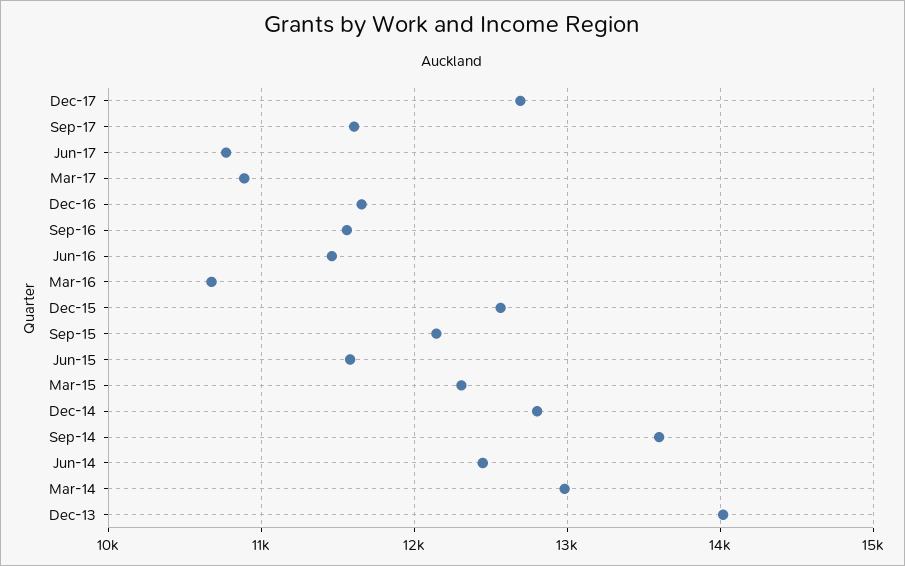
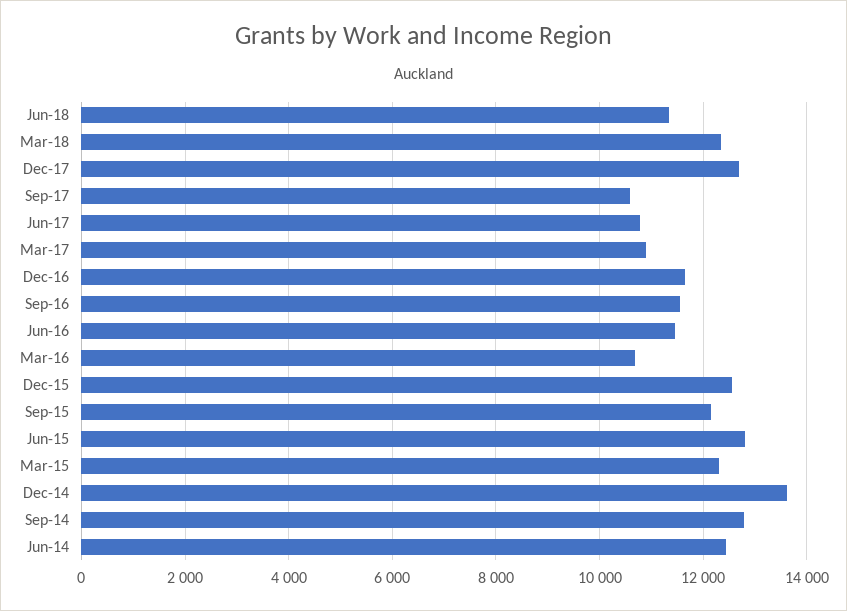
Sep-17: 11600 -> 10600
Jun-15: 11600 -> 12800
Dec-14: 12800 -> 13600
Sep-14: 13600 -> 12800
Mar-14: 13000 -> none
Dec-13: 14000 -> none
Jun-18: none -> 11400
Mar-18: none -> 12400

